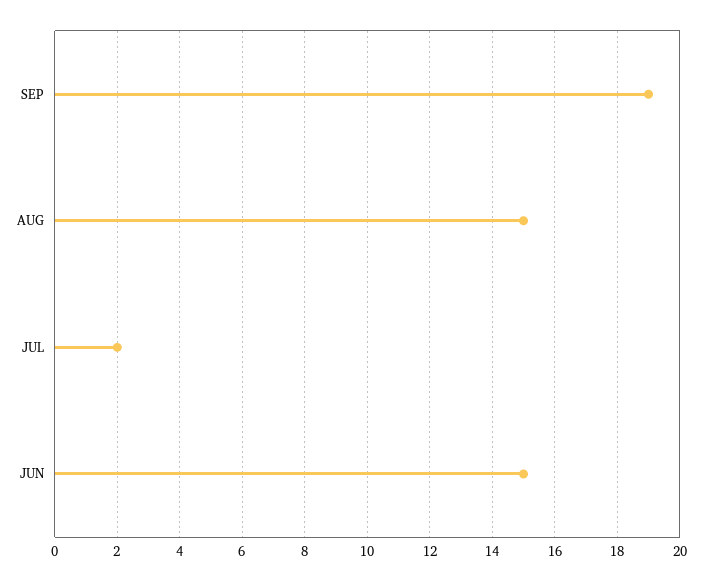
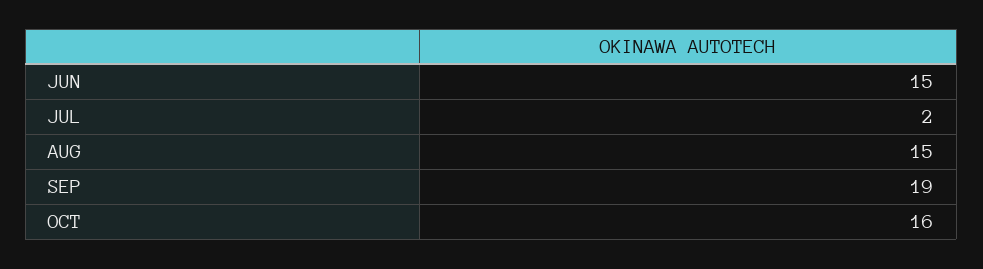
OCT: none -> 16

